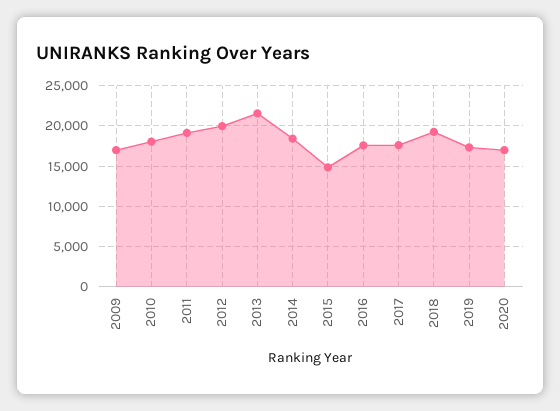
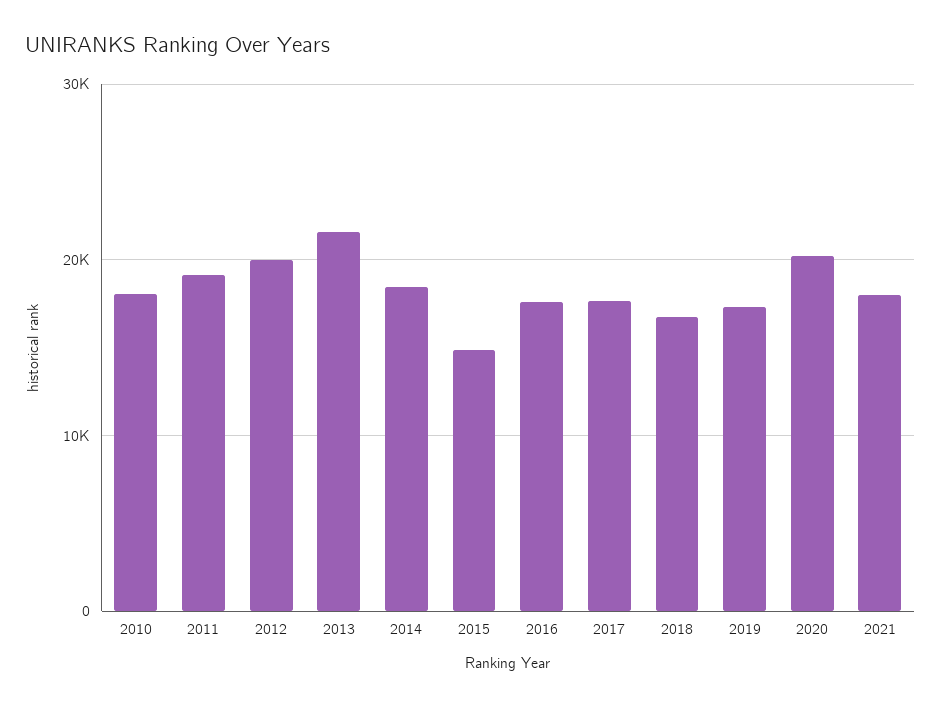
2009: 17000 -> none
2018: 19000 -> 17000
2020: 17000 -> 20000
2021: none -> 18000

